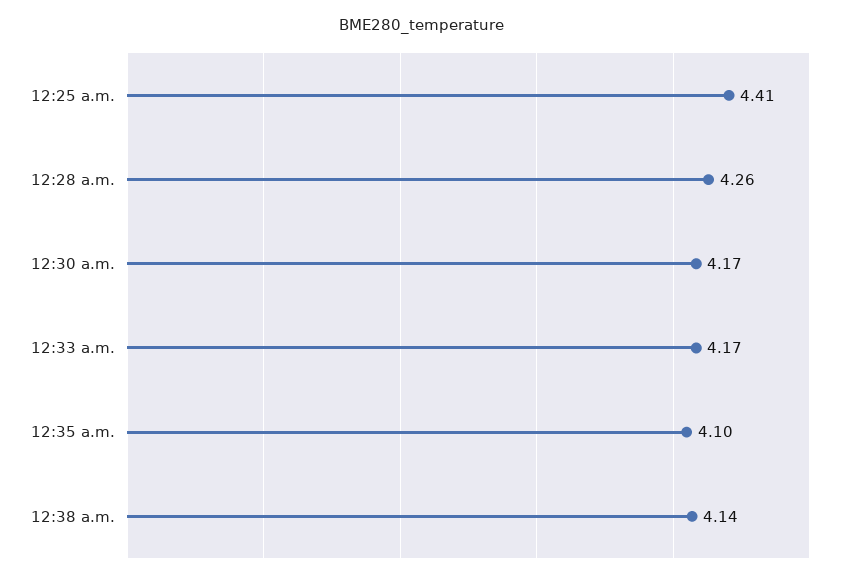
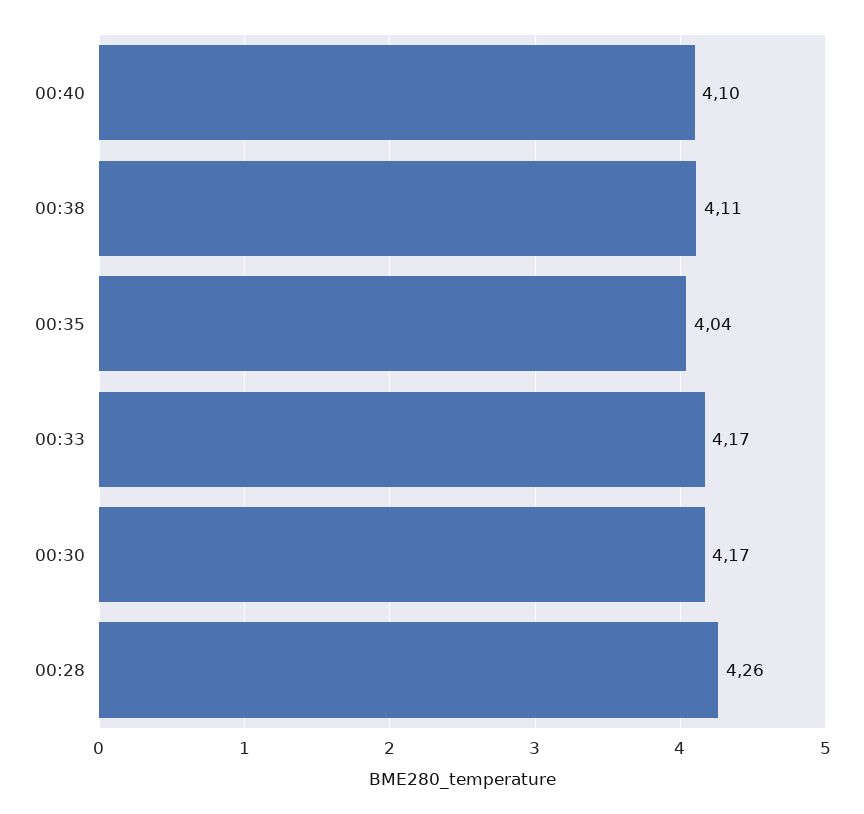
12:25 a.m.: 4.41 -> none
12:35 a.m.: 4.1 -> 4.04
12:38 a.m.: 4.14 -> 4.11
00:40: none -> 4.1

